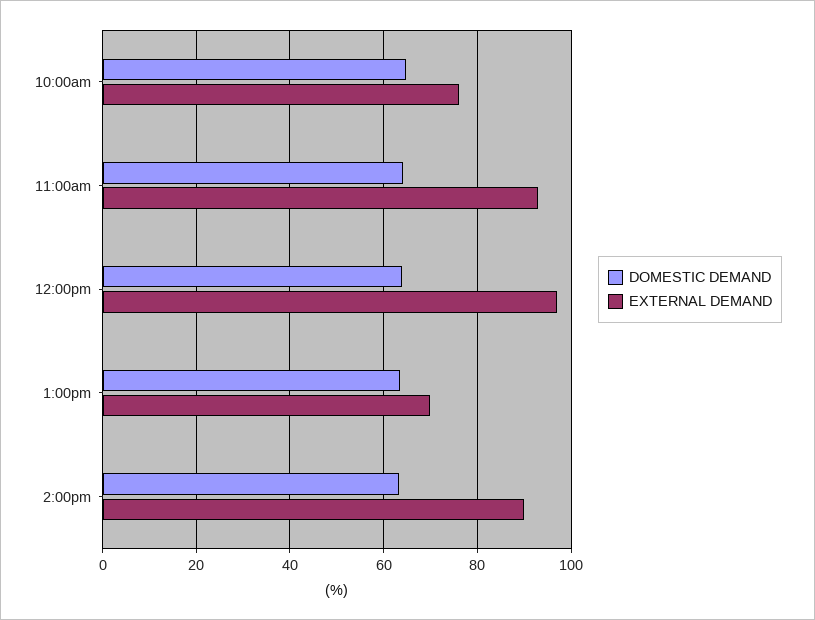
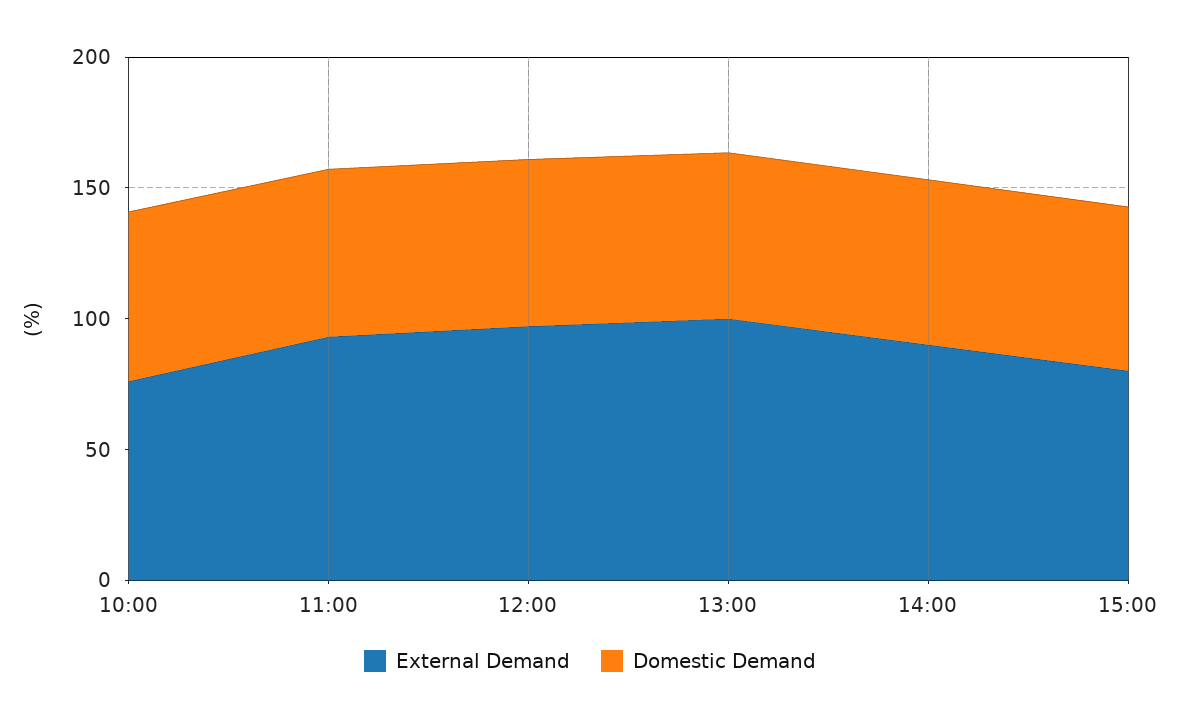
EXTERNAL DEMAND, 1:00pm: 70 -> 100
EXTERNAL DEMAND, 15:00: none -> 80
DOMESTIC DEMAND, 15:00: none -> 60

